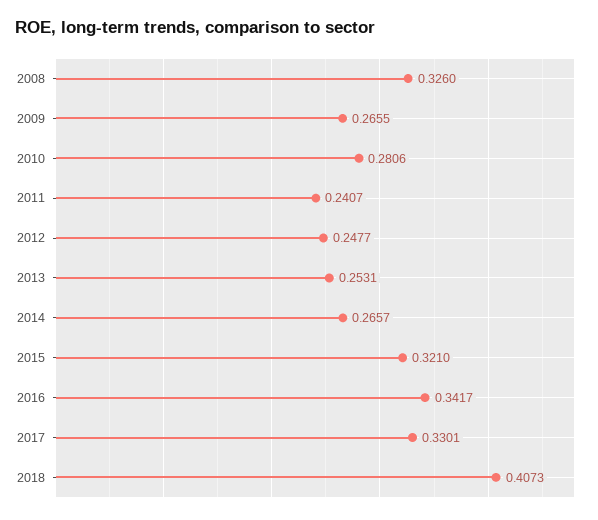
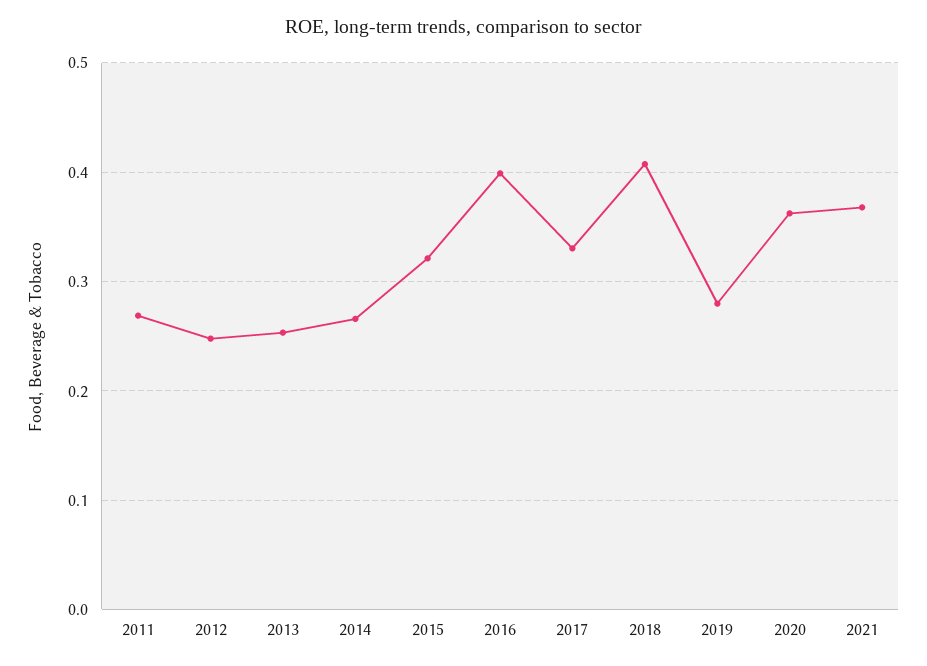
2008: 0.326 -> none
2009: 0.2655 -> none
2010: 0.2806 -> none
2011: 0.2407 -> 0.27
2016: 0.3417 -> 0.4
2019: none -> 0.28
2020: none -> 0.36
2021: none -> 0.37

